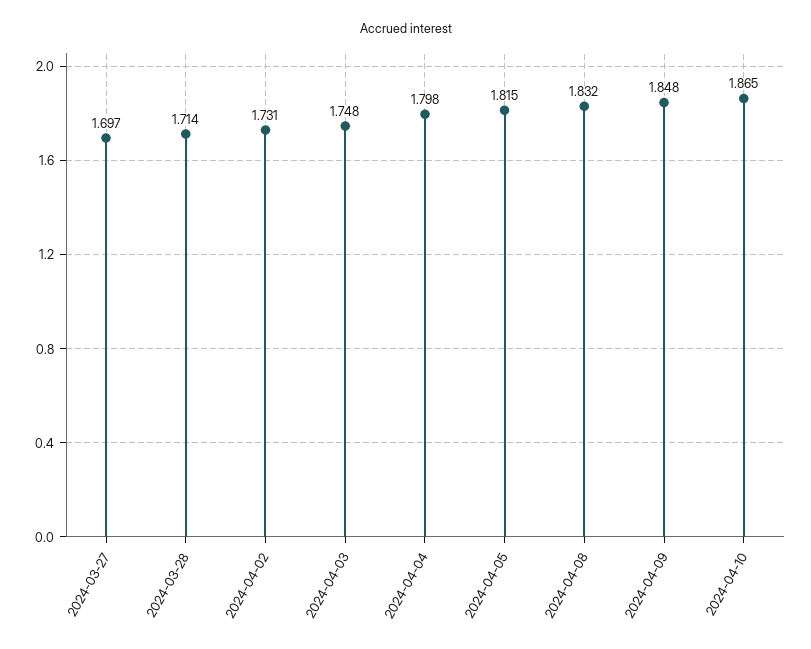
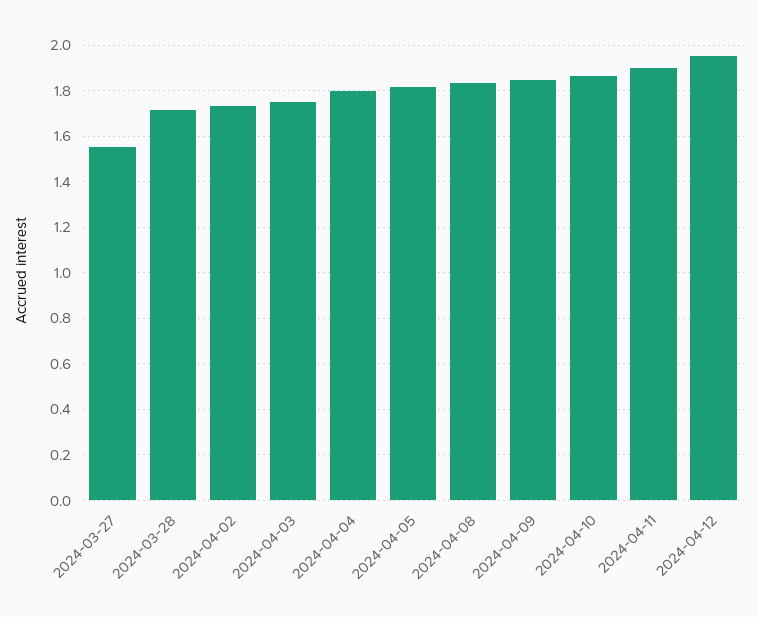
2024-03-27: 1.697 -> 1.55
2024-04-11: none -> 1.9
2024-04-12: none -> 1.95

